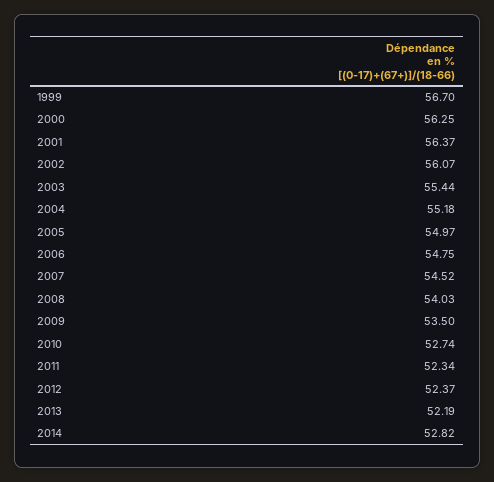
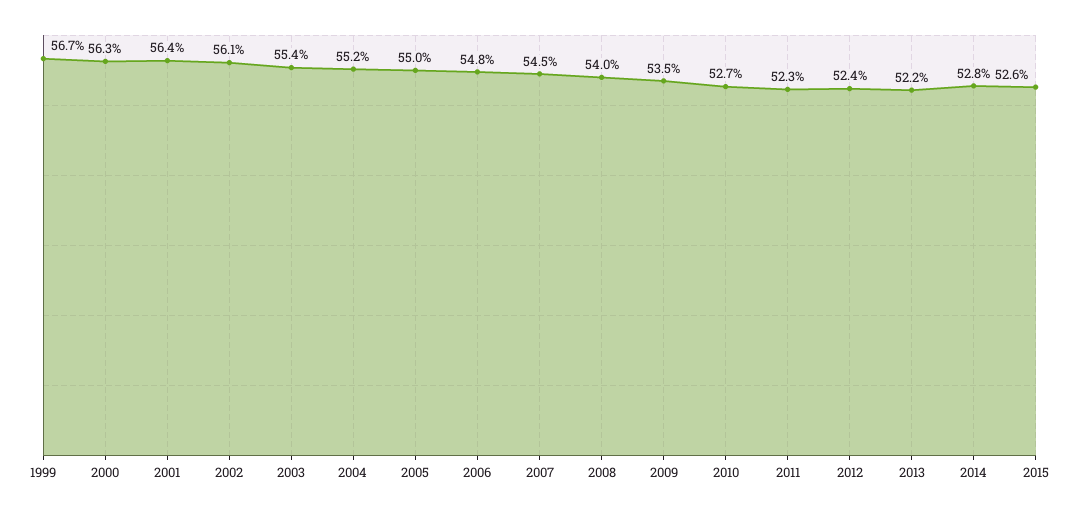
2015: none -> 52.6

